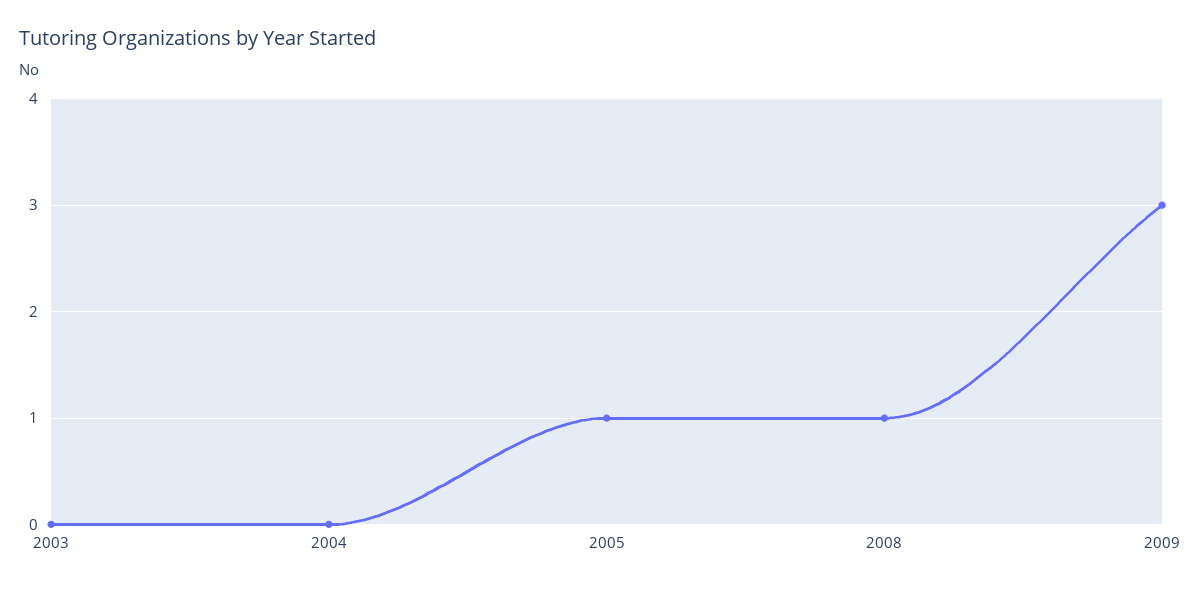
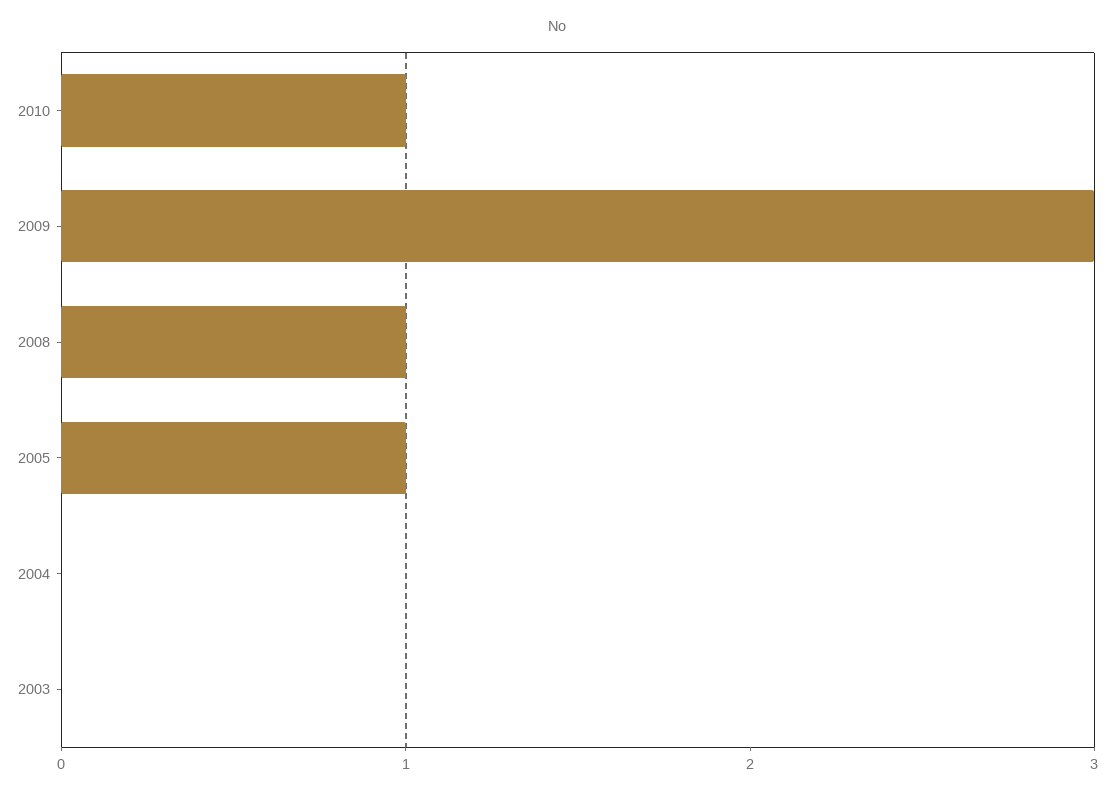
2010: none -> 1

